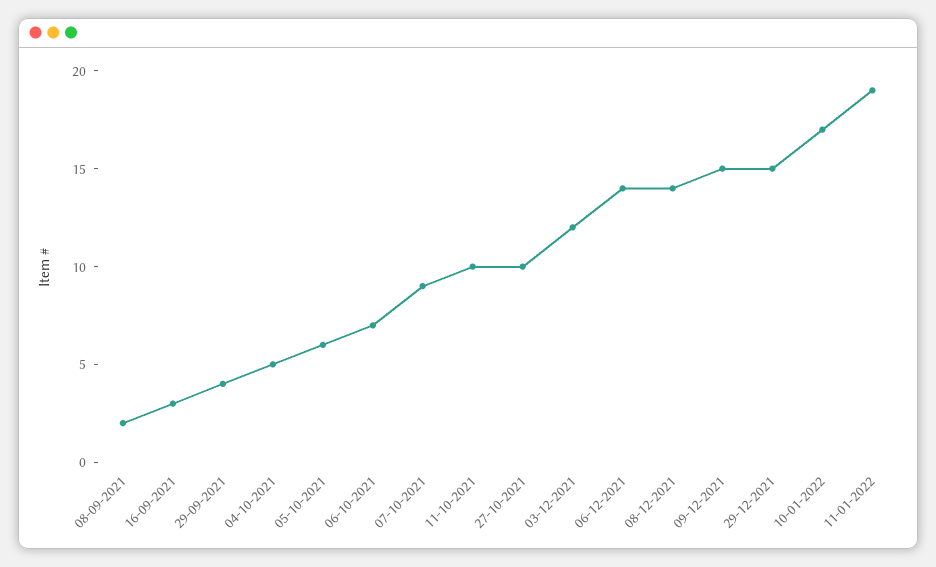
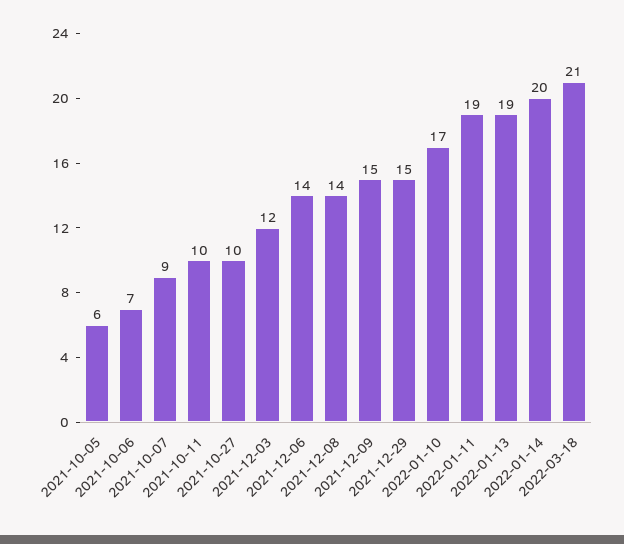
08-09-2021: 2 -> none
16-09-2021: 3 -> none
29-09-2021: 4 -> none
04-10-2021: 5 -> none
2022-01-13: none -> 19
2022-01-14: none -> 20
2022-03-18: none -> 21

